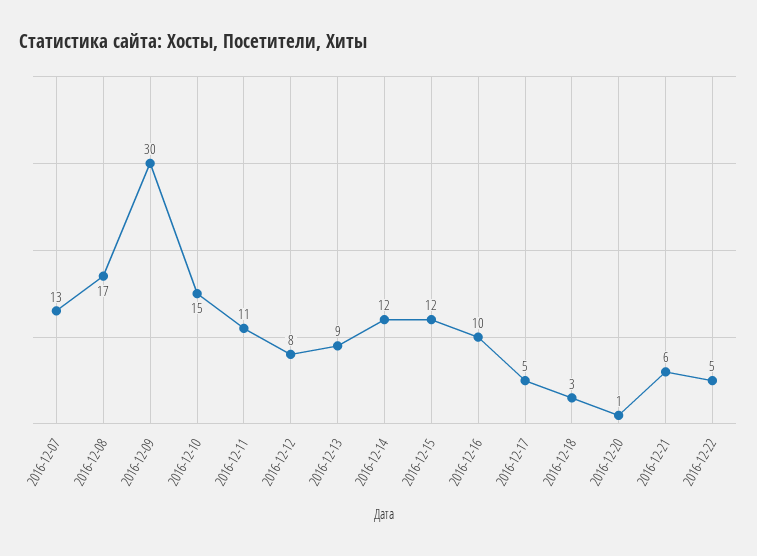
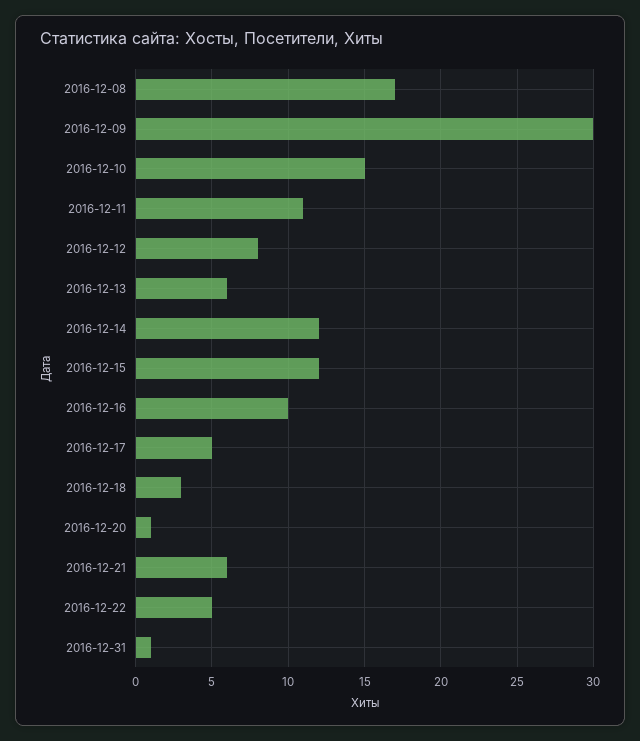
2016-12-07: 13 -> none
2016-12-13: 9 -> 6
2016-12-31: none -> 1

